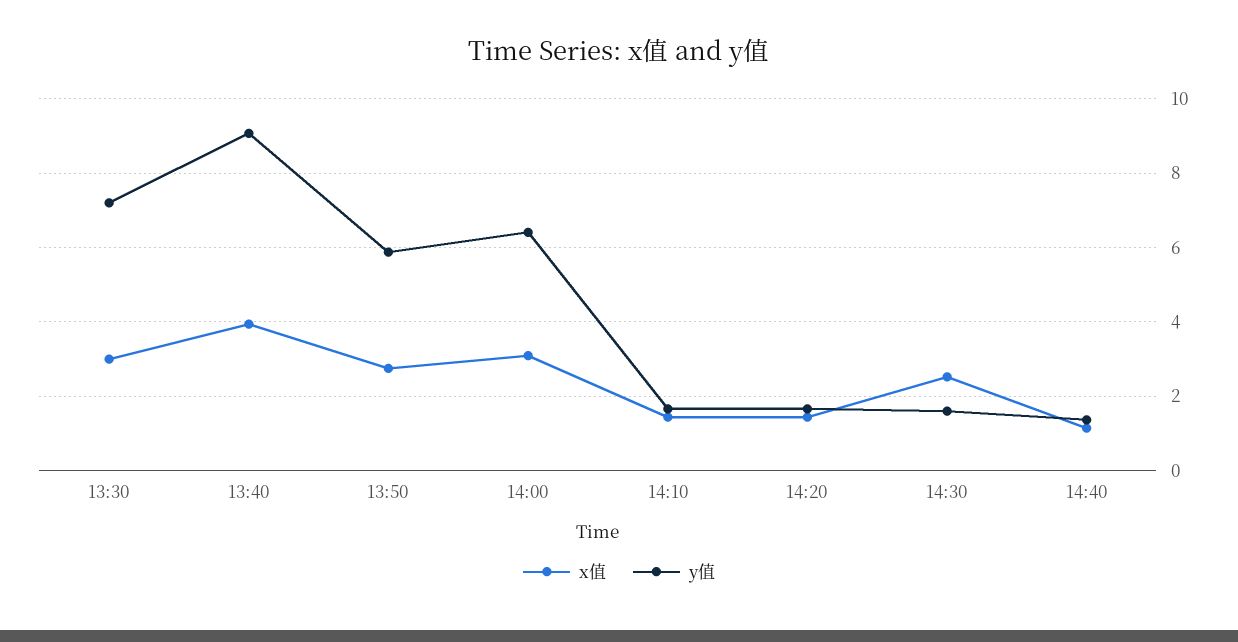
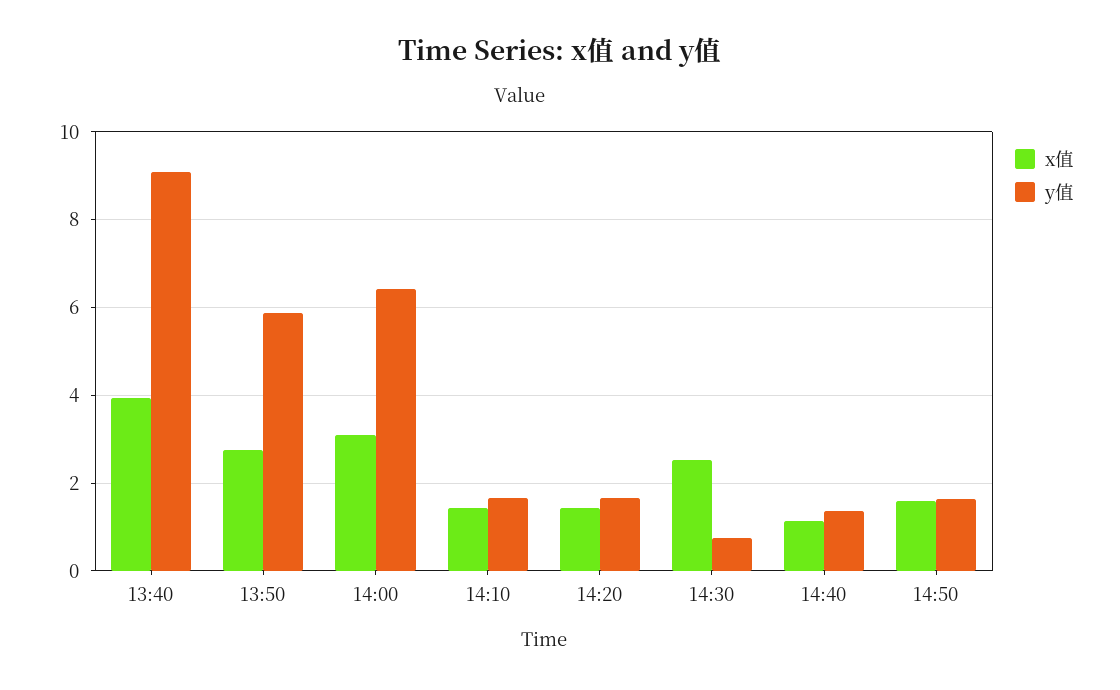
x值, 13:30: 3 -> none
y值, 13:30: 7.2 -> none
y值, 14:30: 1.6 -> 0.8
x值, 14:50: none -> 1.6
y值, 14:50: none -> 1.6

